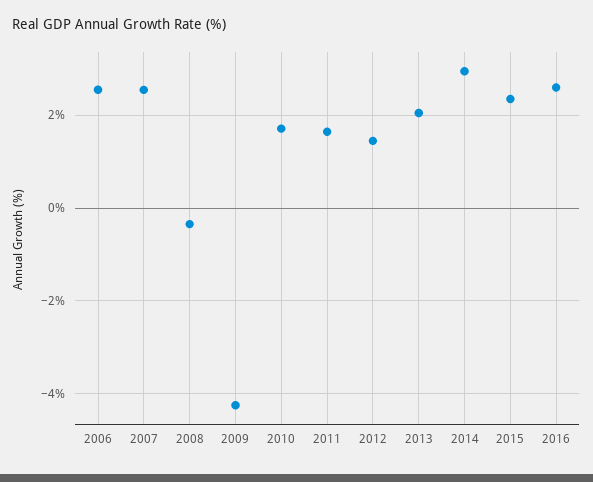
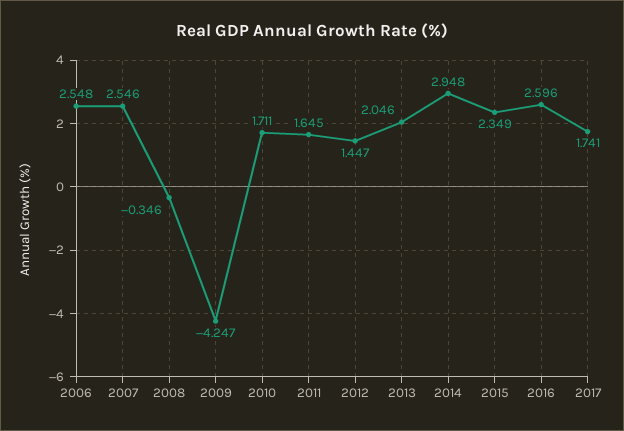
2017: none -> 1.741

